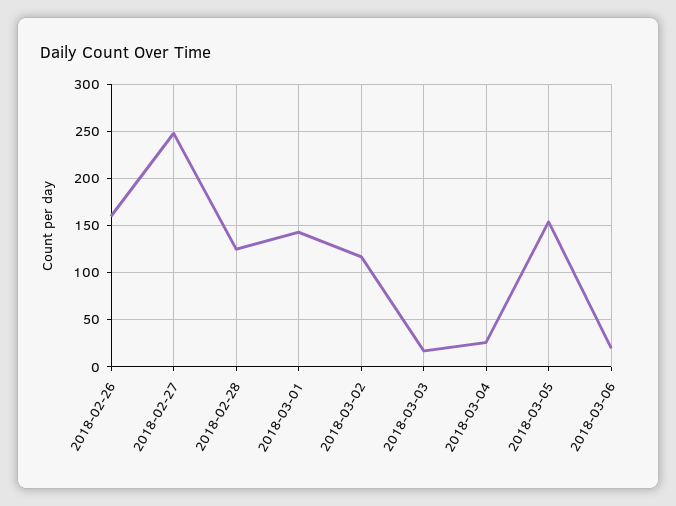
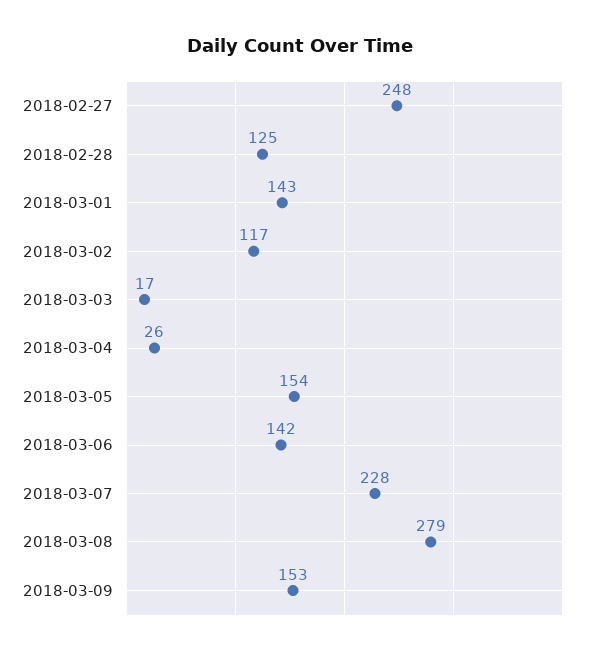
2018-02-26: 160 -> none
2018-03-06: 20 -> 142
2018-03-07: none -> 228
2018-03-08: none -> 279
2018-03-09: none -> 153

